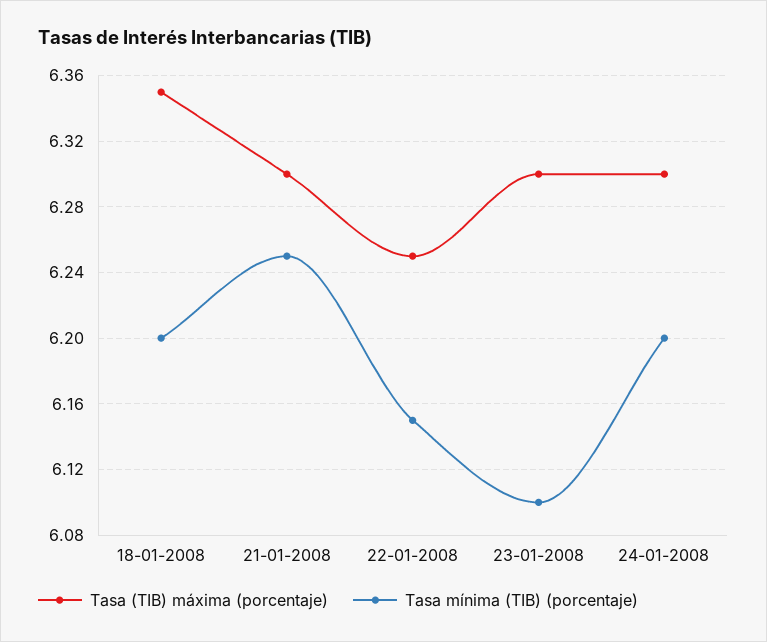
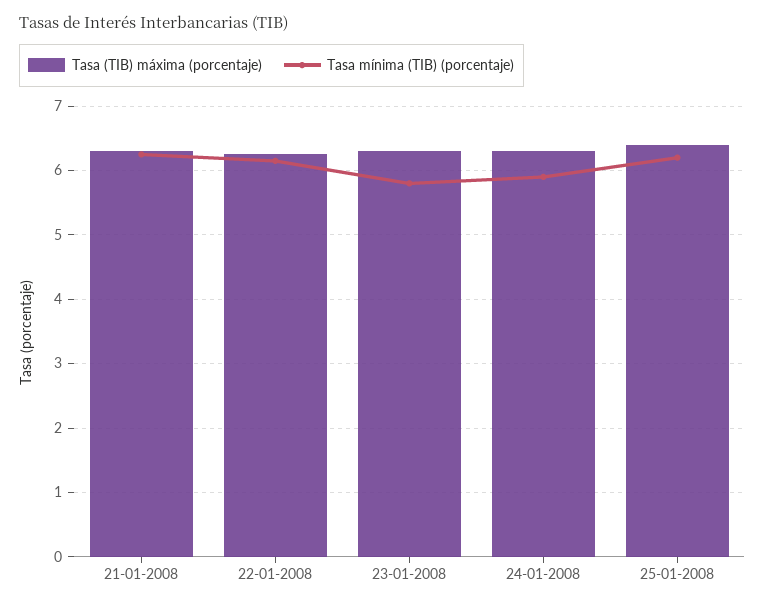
Tasa (TIB) máxima (porcentaje), 18-01-2008: 6.35 -> none
Tasa mínima (TIB) (porcentaje), 18-01-2008: 6.2 -> none
Tasa mínima (TIB) (porcentaje), 23-01-2008: 6.1 -> 5.8
Tasa mínima (TIB) (porcentaje), 24-01-2008: 6.2 -> 5.9
Tasa (TIB) máxima (porcentaje), 25-01-2008: none -> 6.4
Tasa mínima (TIB) (porcentaje), 25-01-2008: none -> 6.2

